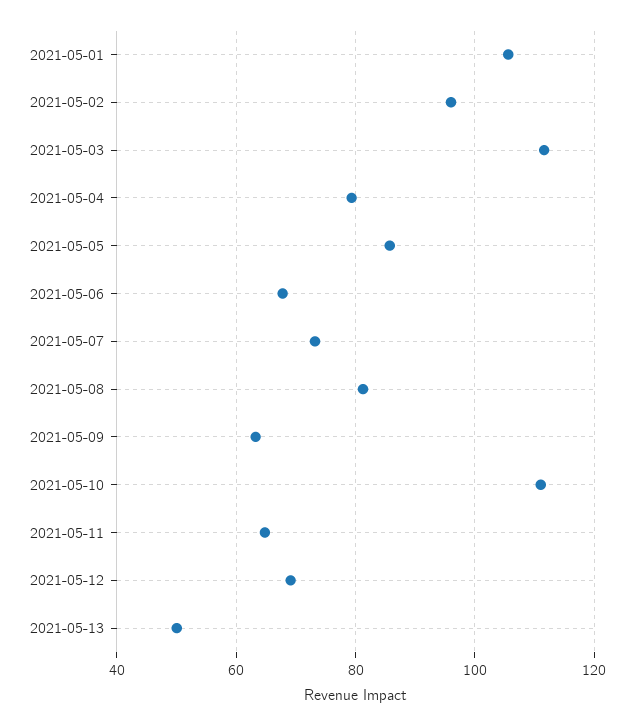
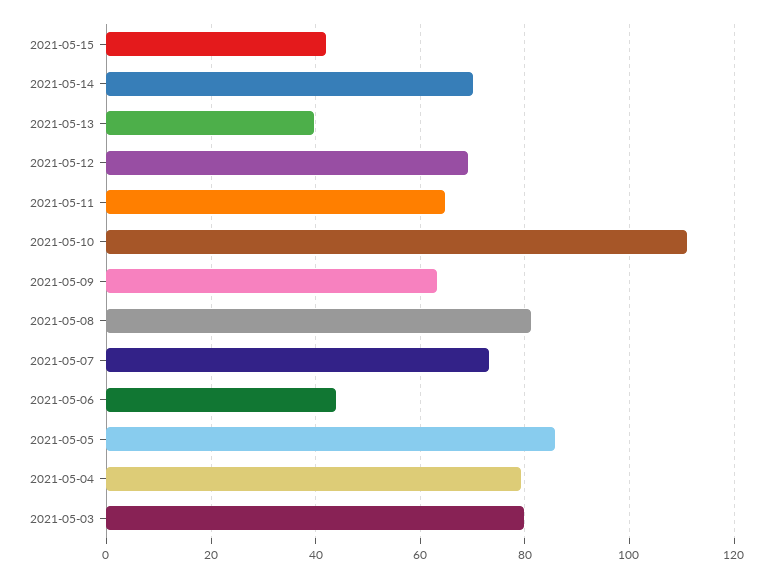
2021-05-01: 106 -> none
2021-05-02: 96 -> none
2021-05-03: 112 -> 80
2021-05-06: 68 -> 44
2021-05-13: 50 -> 40
2021-05-15: none -> 42
2021-05-14: none -> 70

